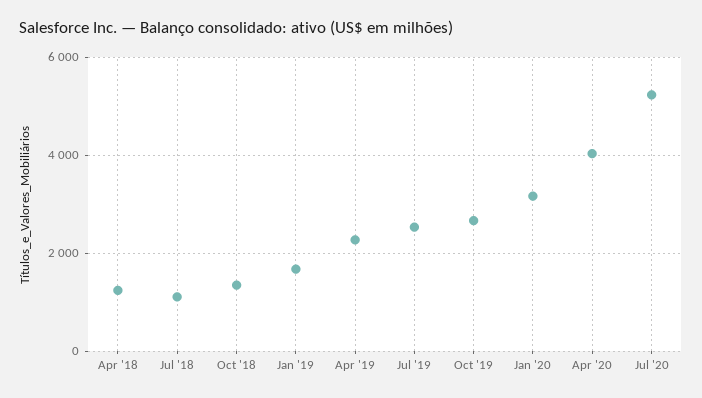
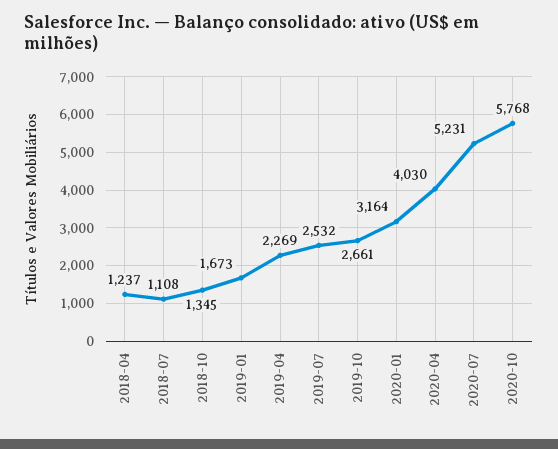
2020-10: none -> 5768

